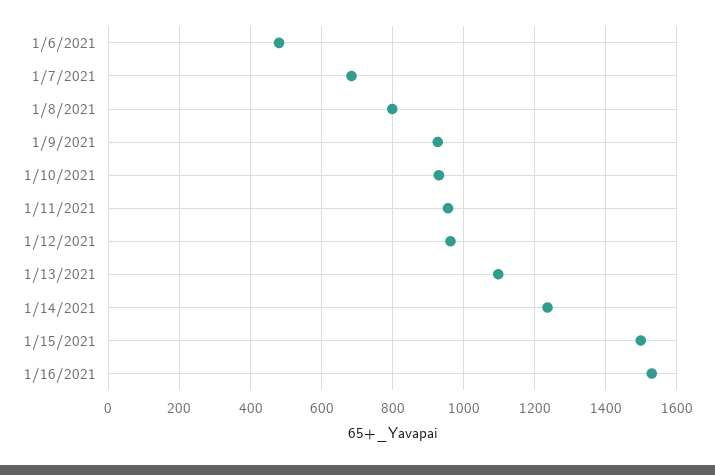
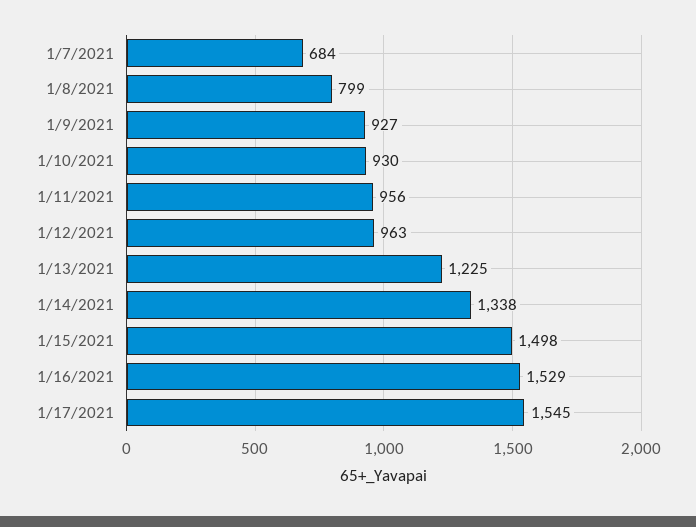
1/6/2021: 480 -> none
1/13/2021: 1100 -> 1225
1/14/2021: 1240 -> 1338
1/17/2021: none -> 1545

